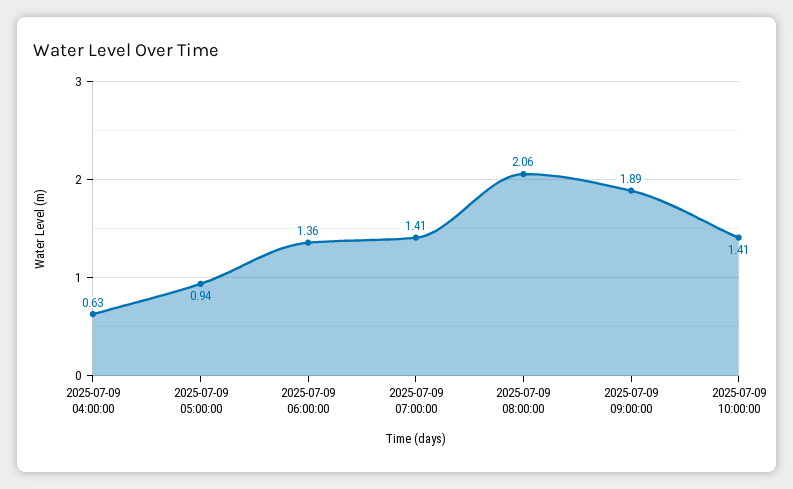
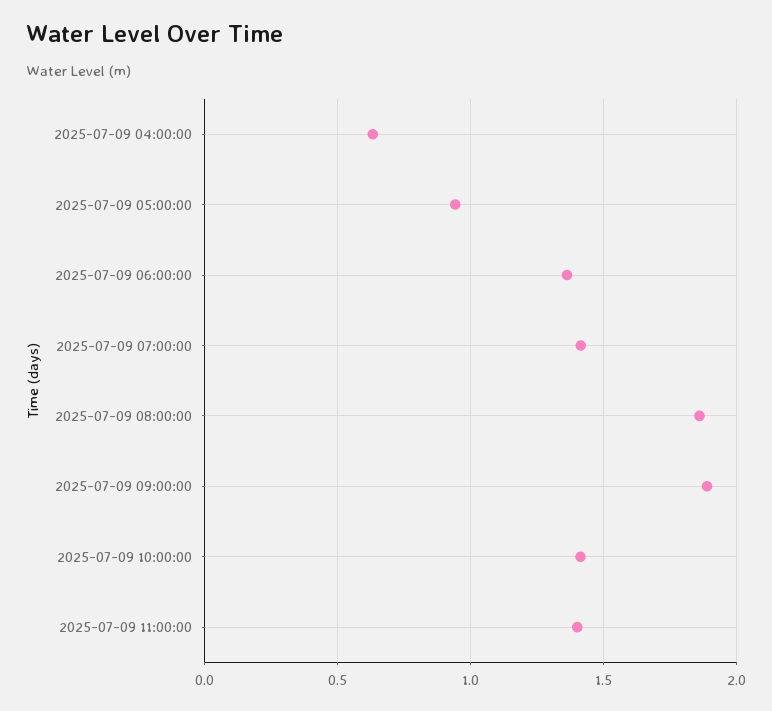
2025-07-09 08:00:00: 2.06 -> 1.85
2025-07-09 11:00:00: none -> 1.4

